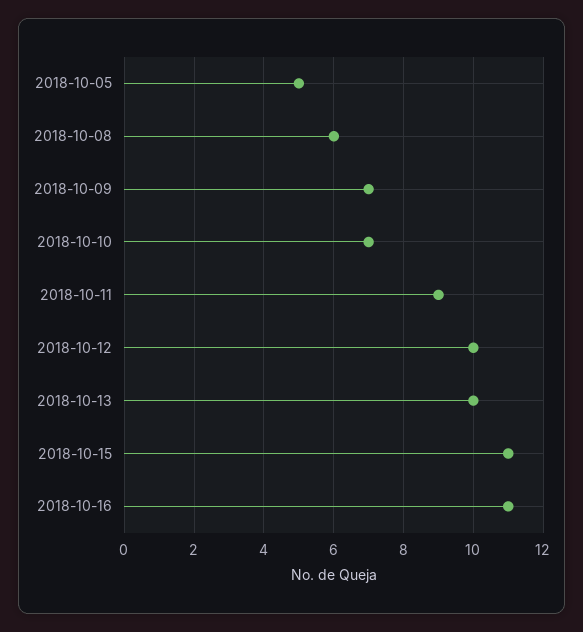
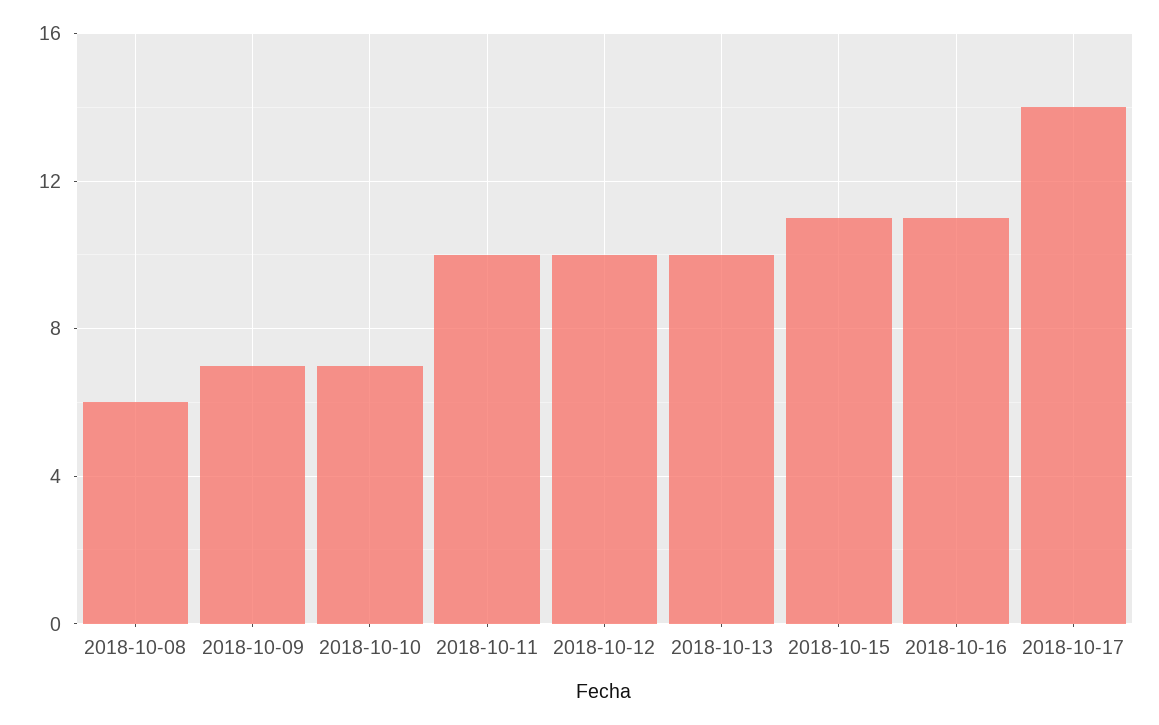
2018-10-05: 5 -> none
2018-10-11: 9 -> 10
2018-10-17: none -> 14

